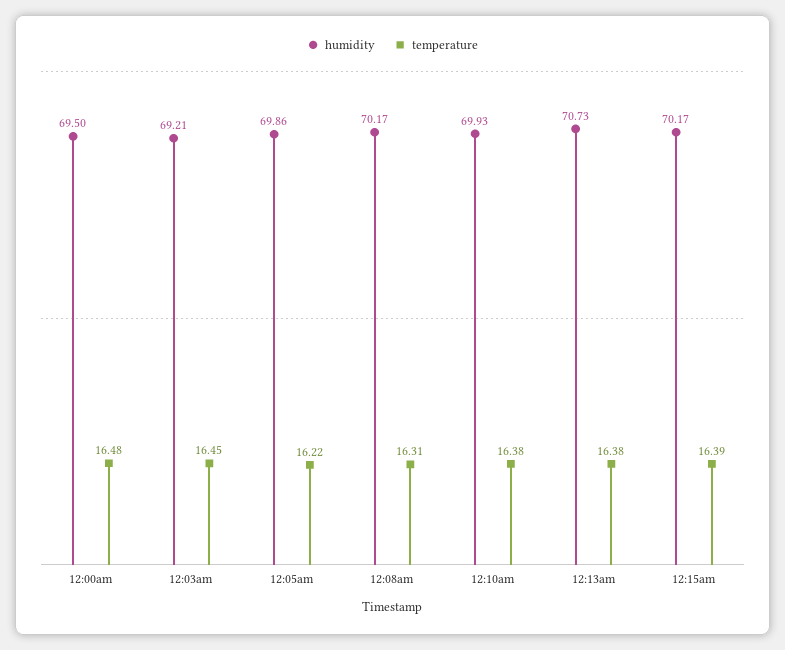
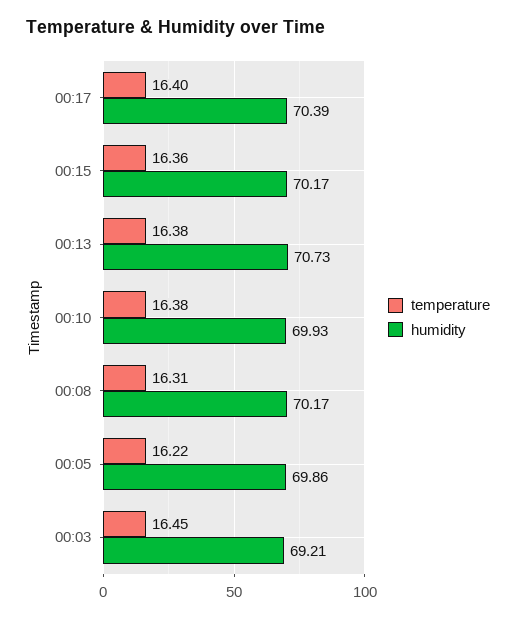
humidity, 12:00am: 69.5 -> none
temperature, 12:00am: 16.48 -> none
temperature, 12:15am: 16.39 -> 16.36
temperature, 00:17: none -> 16.4
humidity, 00:17: none -> 70.39

